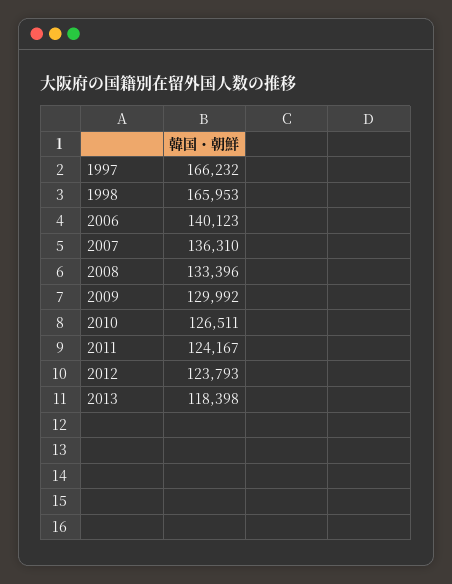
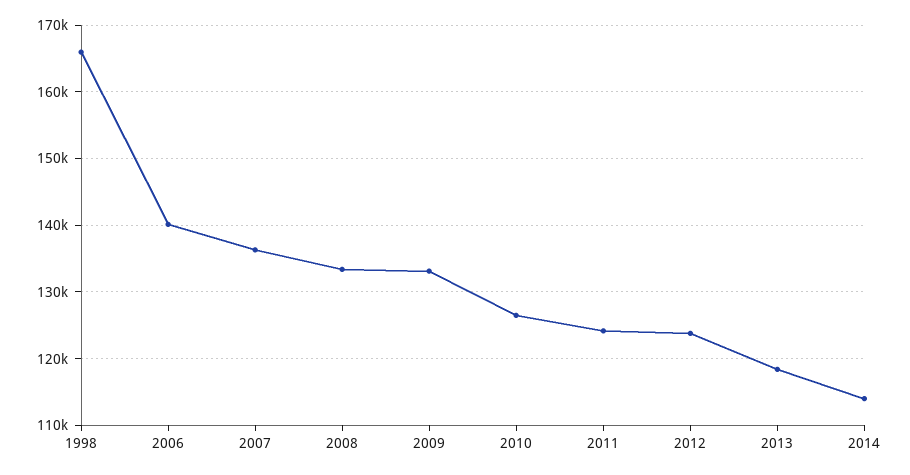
1997: 166232 -> none
2009: 129992 -> 133000
2014: none -> 114000

